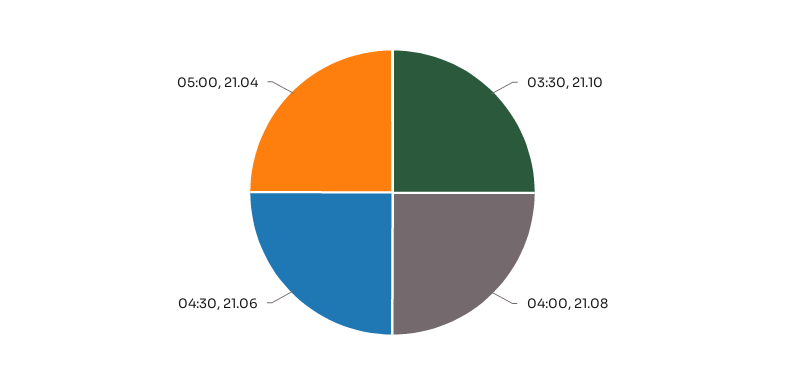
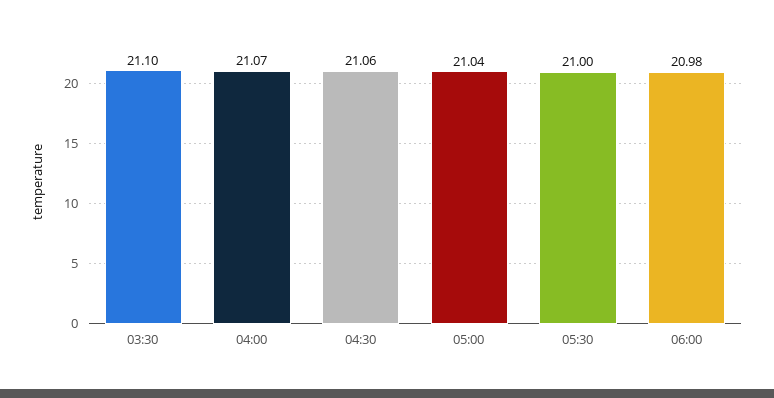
04:00: 21.08 -> 21.07
05:30: none -> 21
06:00: none -> 20.98

